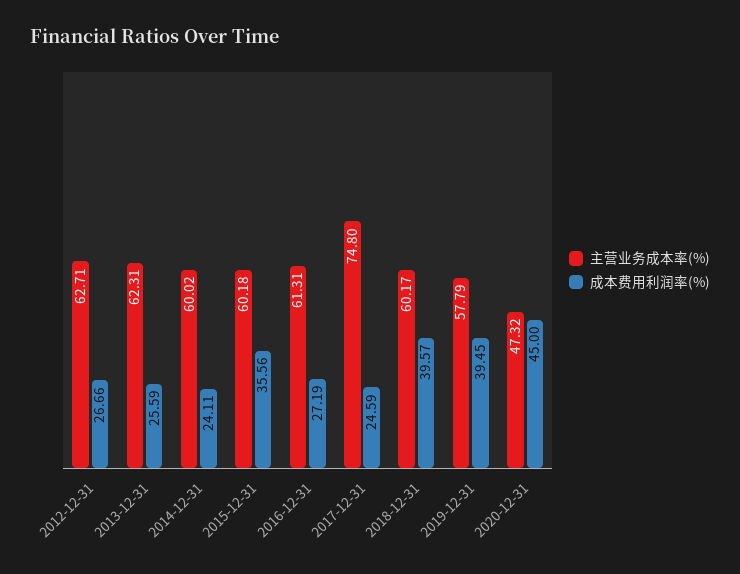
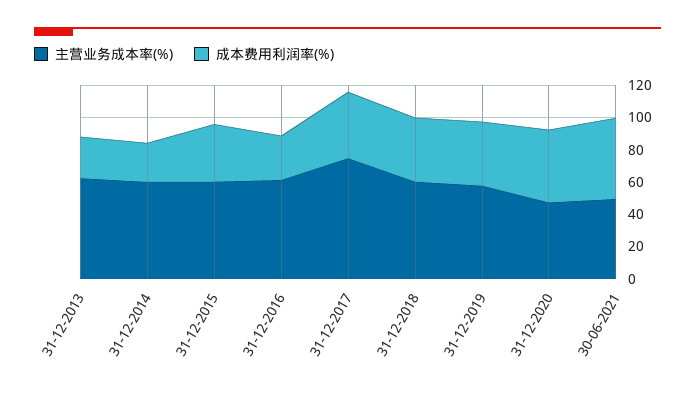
主营业务成本率(%), 2012-12-31: 62.71 -> none
成本费用利润率(%), 2012-12-31: 26.66 -> none
成本费用利润率(%), 2017-12-31: 24.59 -> 40
主营业务成本率(%), 30-06-2021: none -> 50
成本费用利润率(%), 30-06-2021: none -> 50

